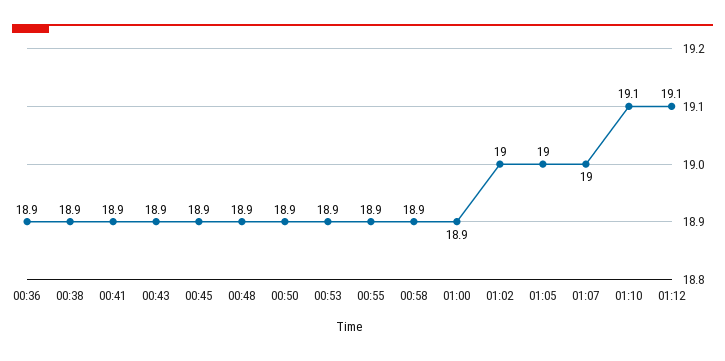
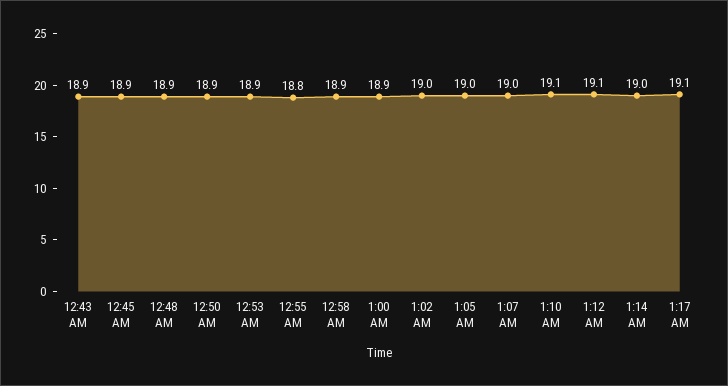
00:36: 18.9 -> none
00:38: 18.9 -> none
00:41: 18.9 -> none
00:55: 18.9 -> 18.8
1:14 AM: none -> 19
1:17 AM: none -> 19.1

